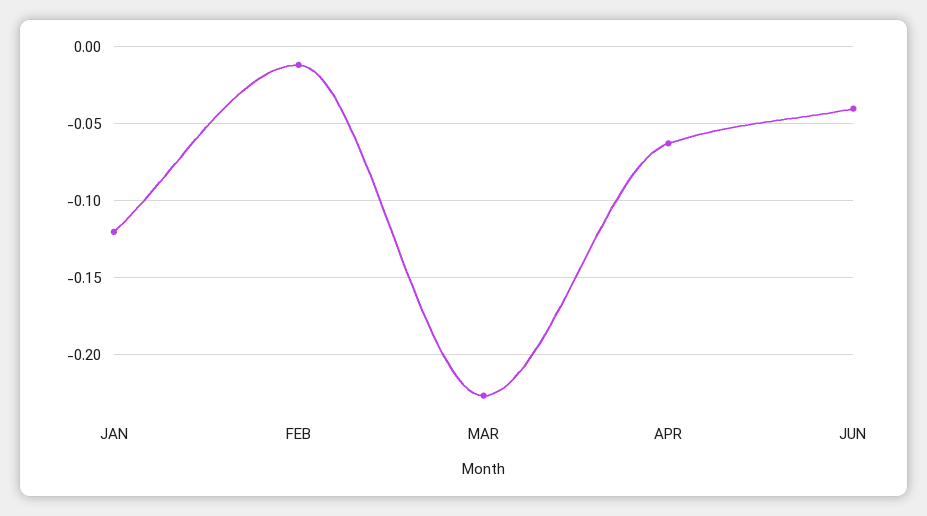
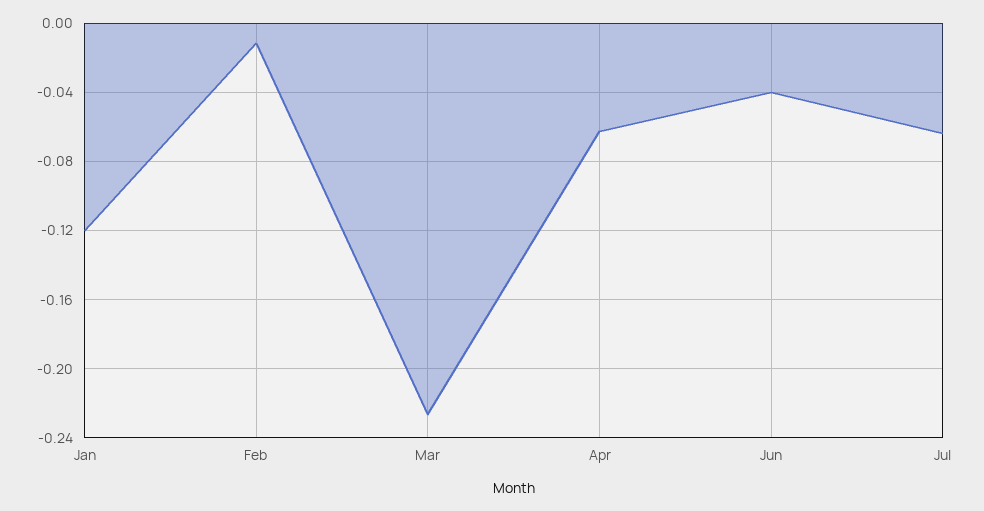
Jul: none -> -0.065

